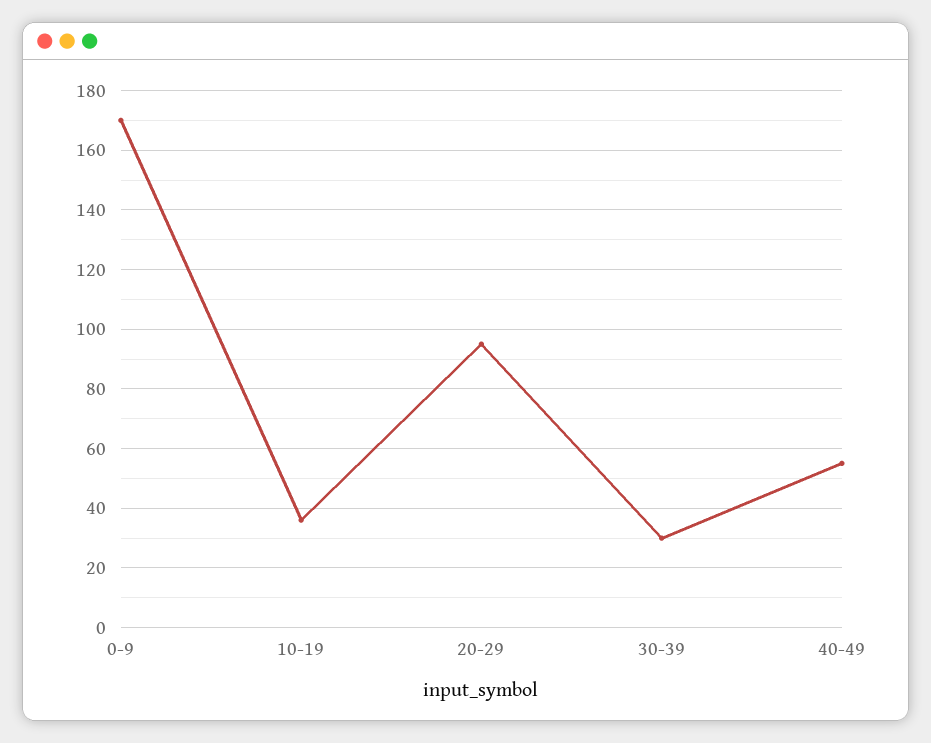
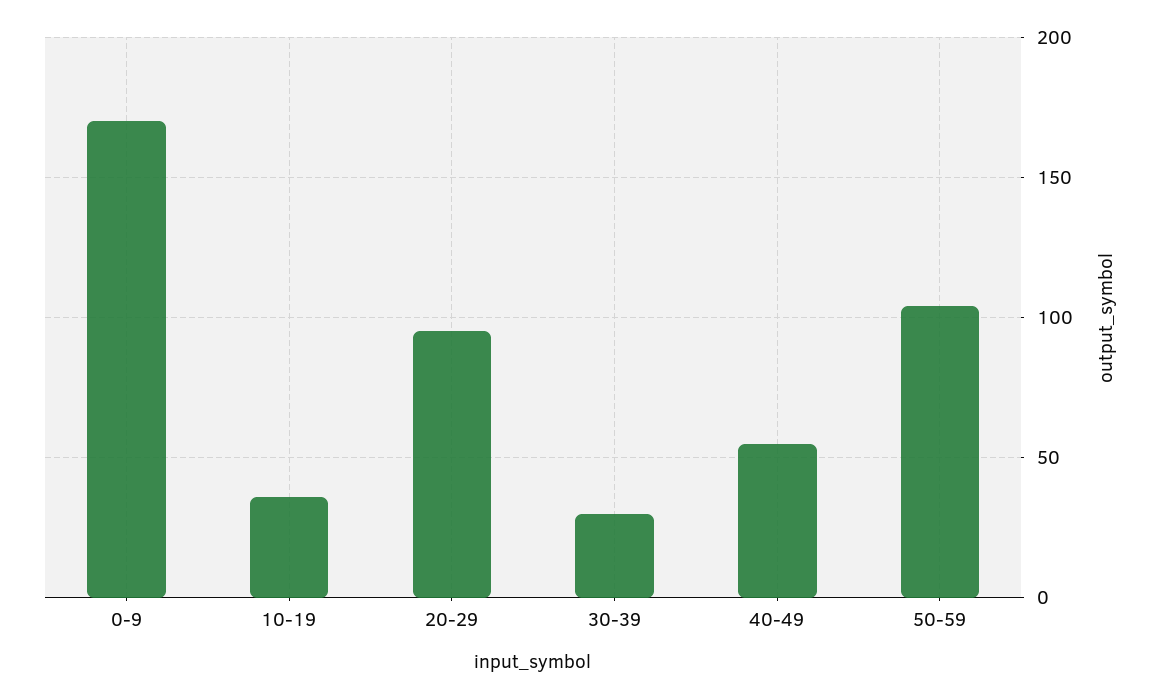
50-59: none -> 105

